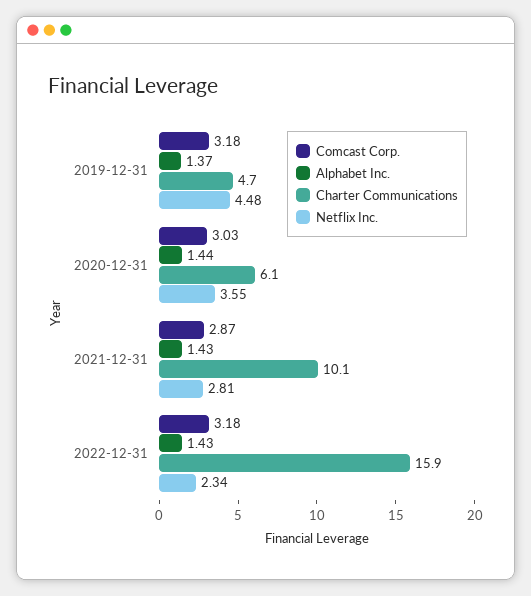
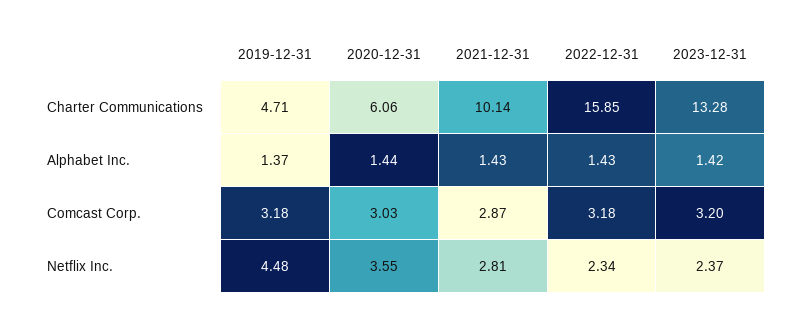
Charter Communications, 2023-12-31: none -> 13.28
Alphabet Inc., 2023-12-31: none -> 1.42
Comcast Corp., 2023-12-31: none -> 3.2
Netflix Inc., 2023-12-31: none -> 2.37

